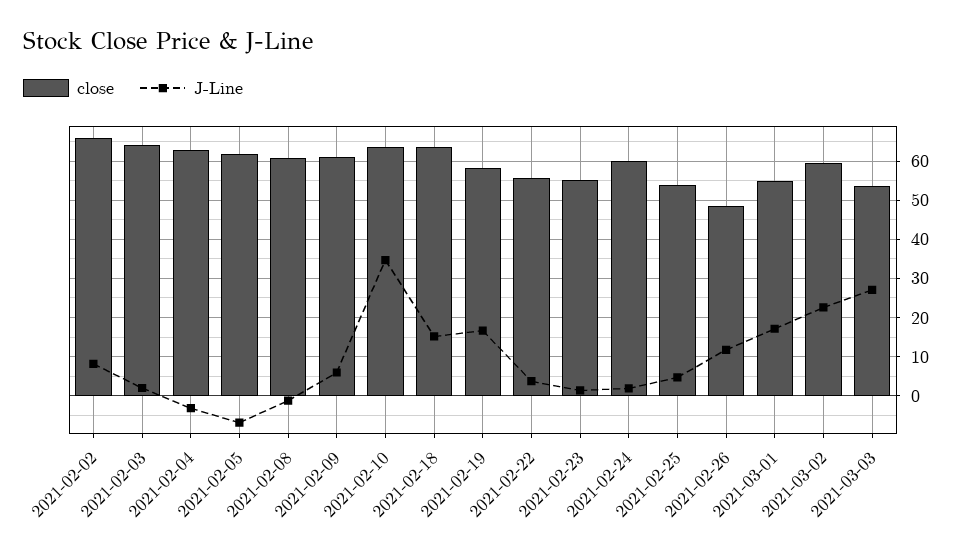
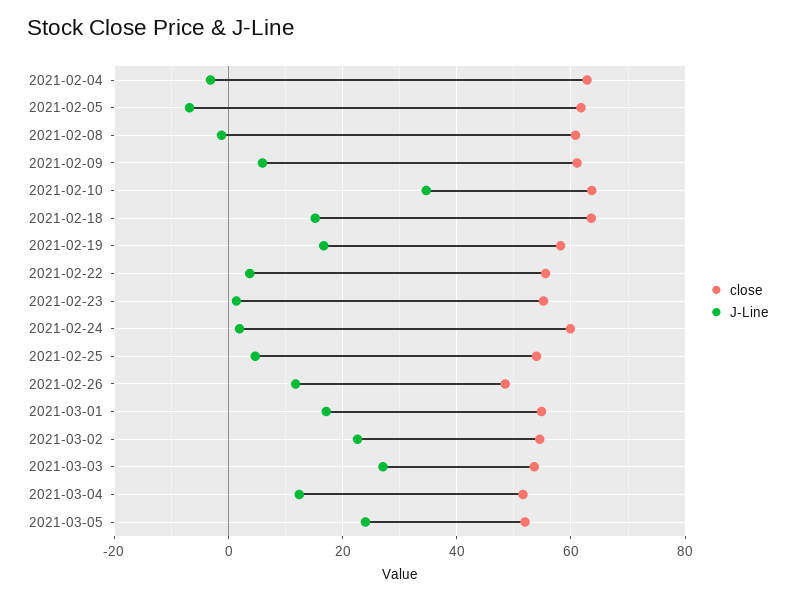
close, 2021-02-02: 66 -> none
J-Line, 2021-02-02: 8 -> none
close, 2021-02-03: 64 -> none
J-Line, 2021-02-03: 2 -> none
close, 2021-03-02: 60 -> 54
close, 2021-03-04: none -> 52
J-Line, 2021-03-04: none -> 12
close, 2021-03-05: none -> 52
J-Line, 2021-03-05: none -> 24

